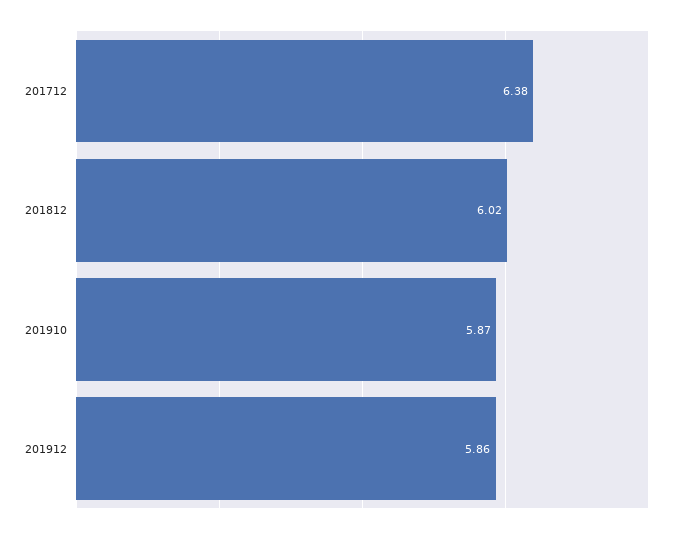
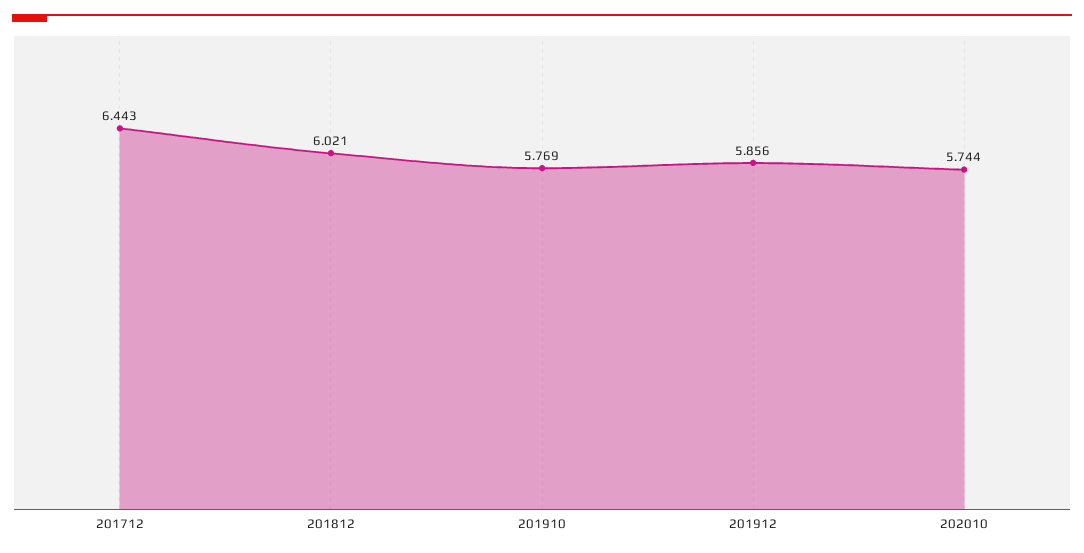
201712: 6.38 -> 6.443
201910: 5.87 -> 5.769
202010: none -> 5.744

